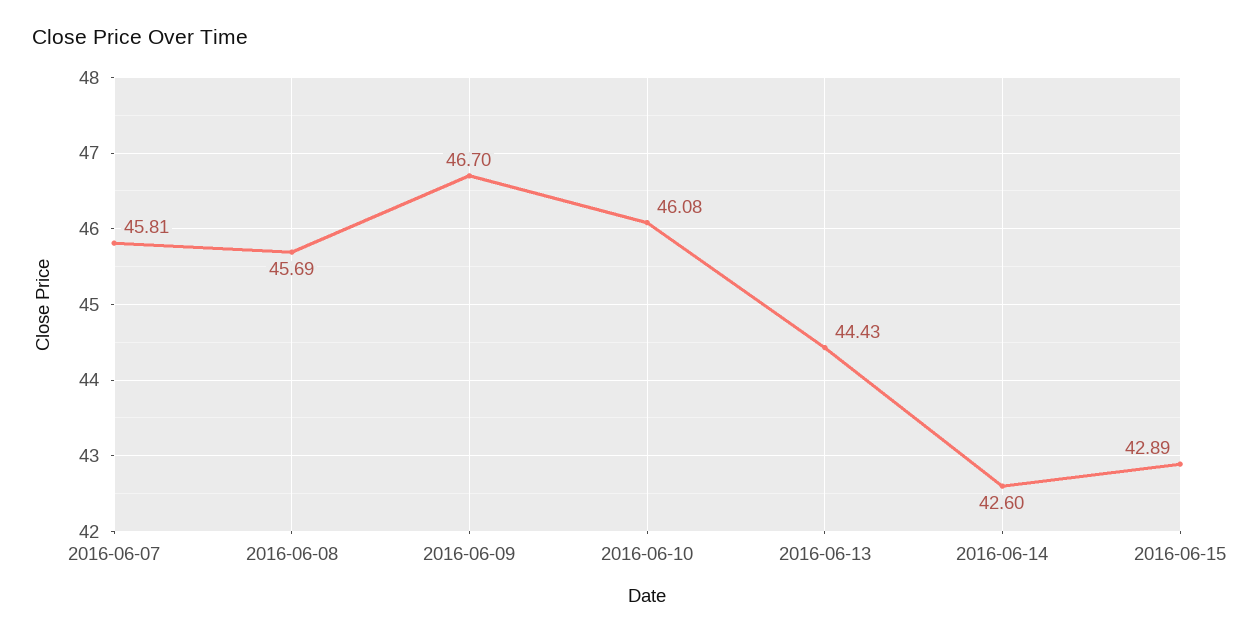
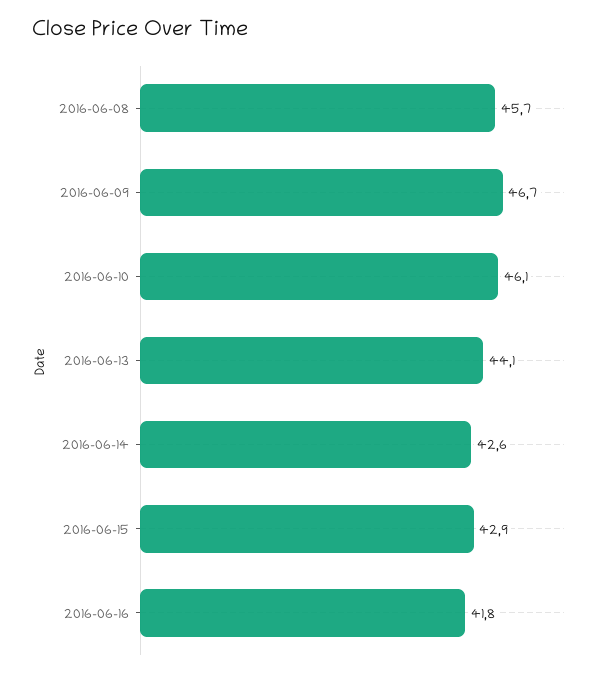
2016-06-07: 45.81 -> none
2016-06-13: 44.43 -> 44.1
2016-06-16: none -> 41.8

